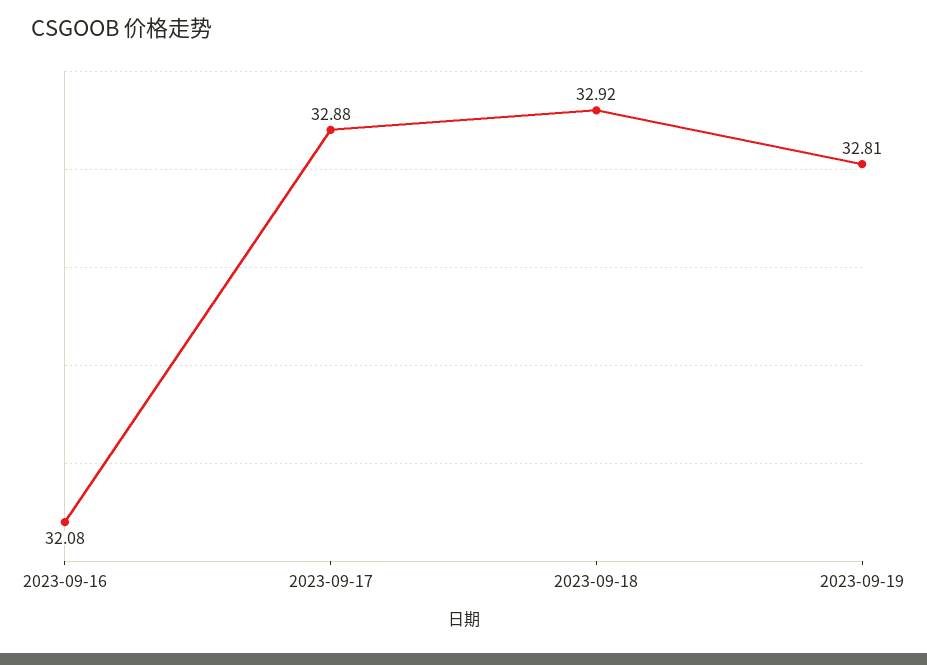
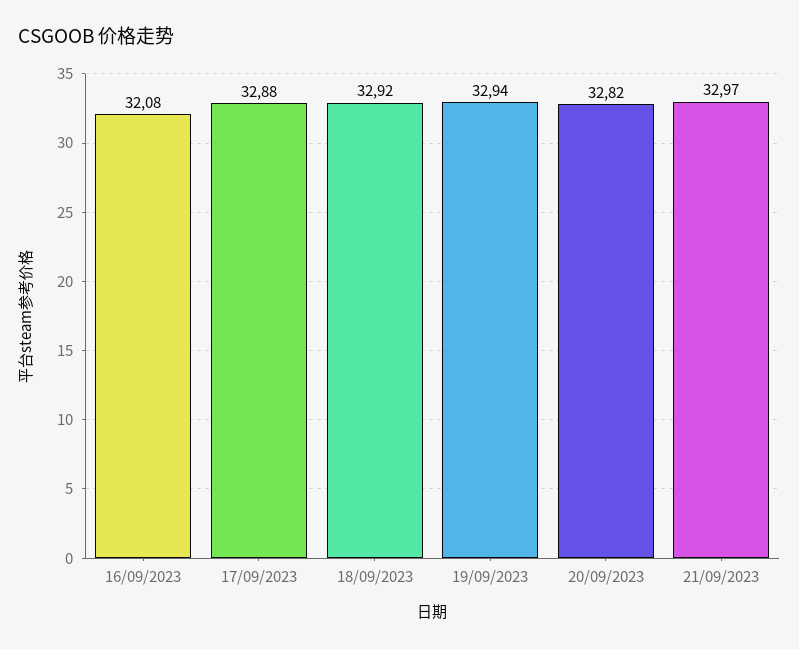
2023-09-19: 32.81 -> 32.94
20/09/2023: none -> 32.82
21/09/2023: none -> 32.97

